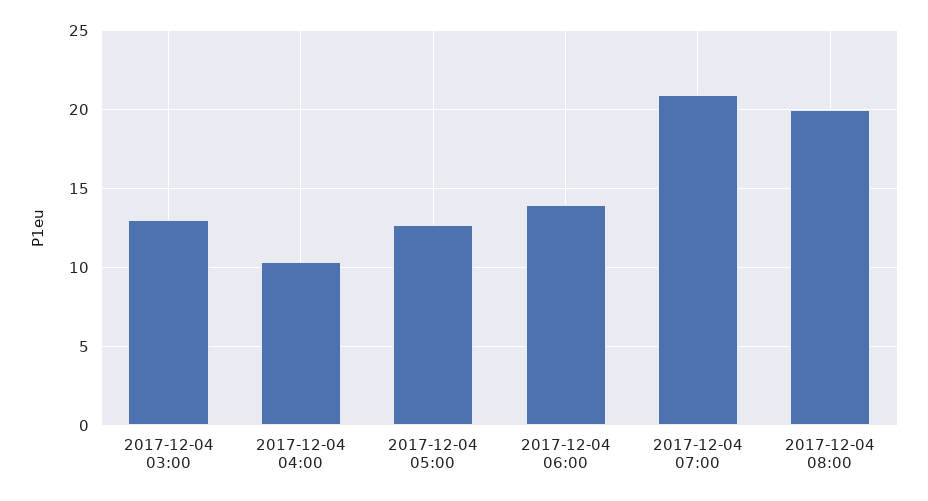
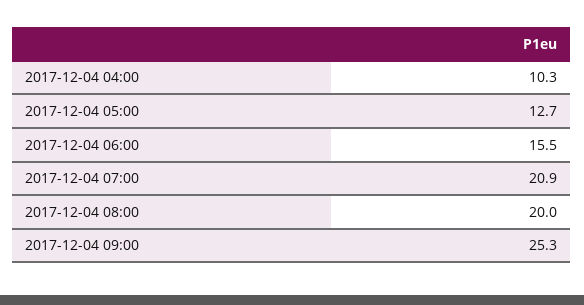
2017-12-04 03:00: 13 -> none
2017-12-04 06:00: 14 -> 15.5
2017-12-04 09:00: none -> 25.3

